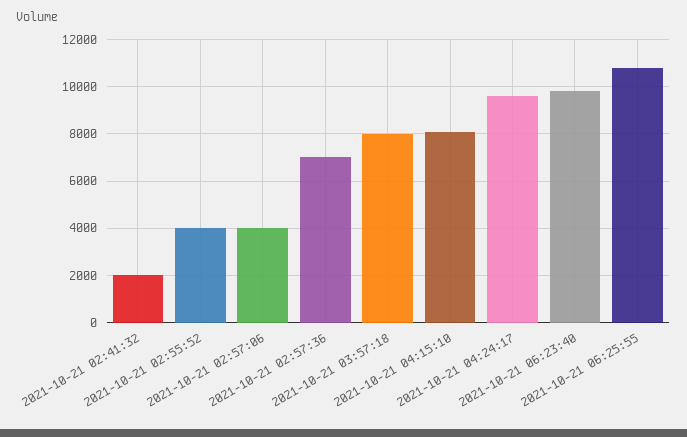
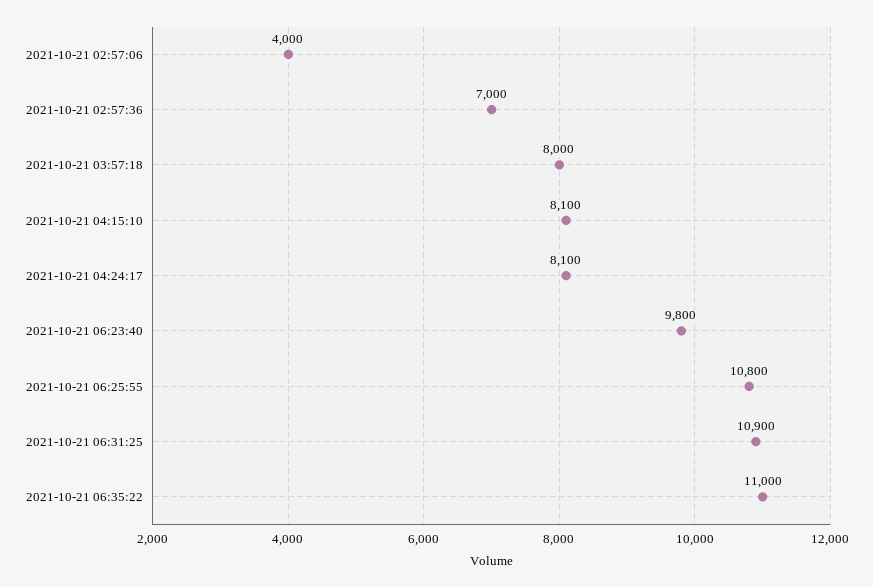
2021-10-21 02:41:32: 2000 -> none
2021-10-21 02:55:52: 4000 -> none
2021-10-21 04:24:17: 9500 -> 8100
2021-10-21 06:31:25: none -> 10900
2021-10-21 06:35:22: none -> 11000

